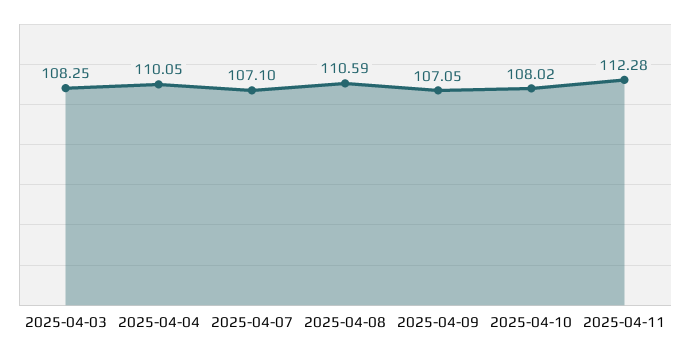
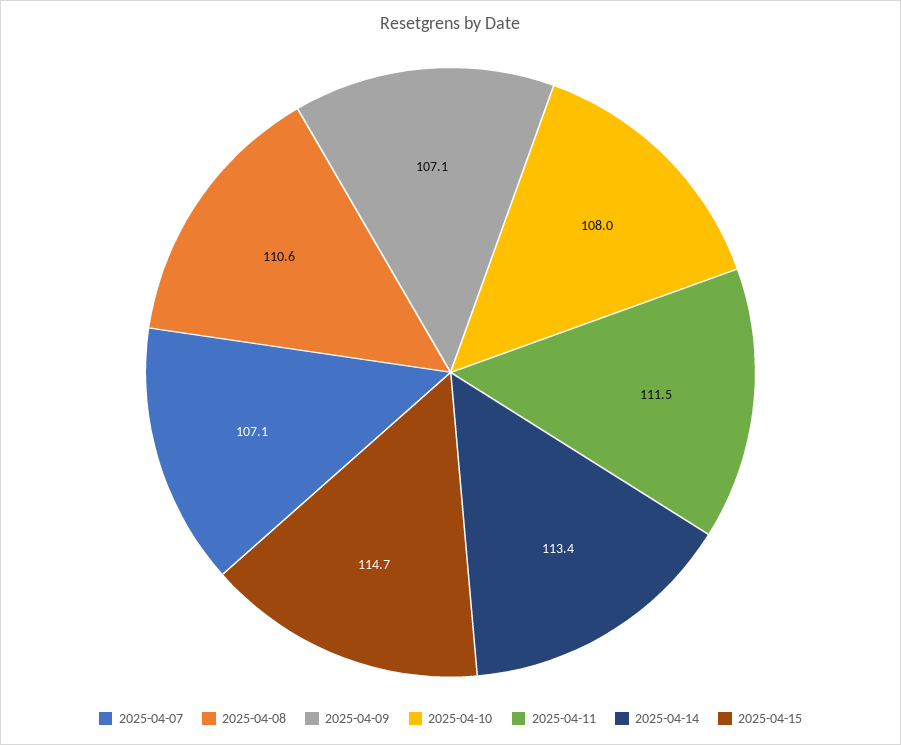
2025-04-03: 108.25 -> none
2025-04-04: 110.05 -> none
2025-04-11: 112.28 -> 111.5
2025-04-14: none -> 113.4
2025-04-15: none -> 114.7

